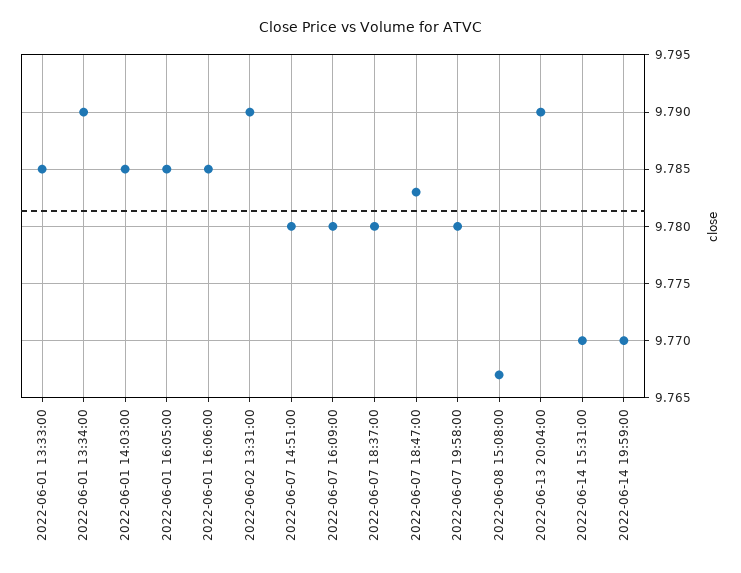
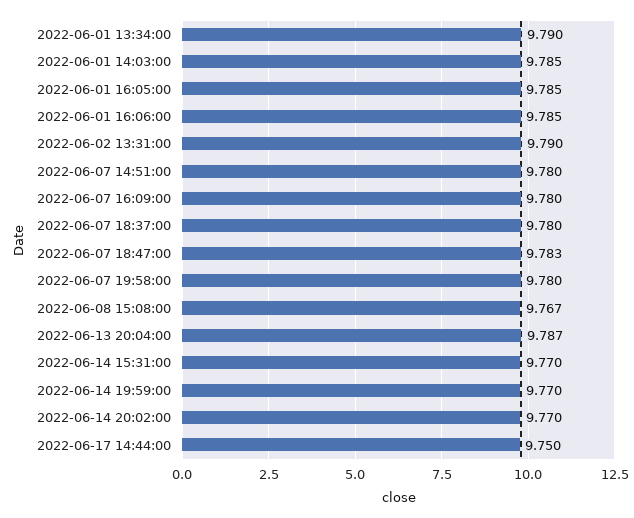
2022-06-01 13:33:00: 9.785 -> none
2022-06-13 20:04:00: 9.79 -> 9.787
2022-06-14 20:02:00: none -> 9.77
2022-06-17 14:44:00: none -> 9.75

